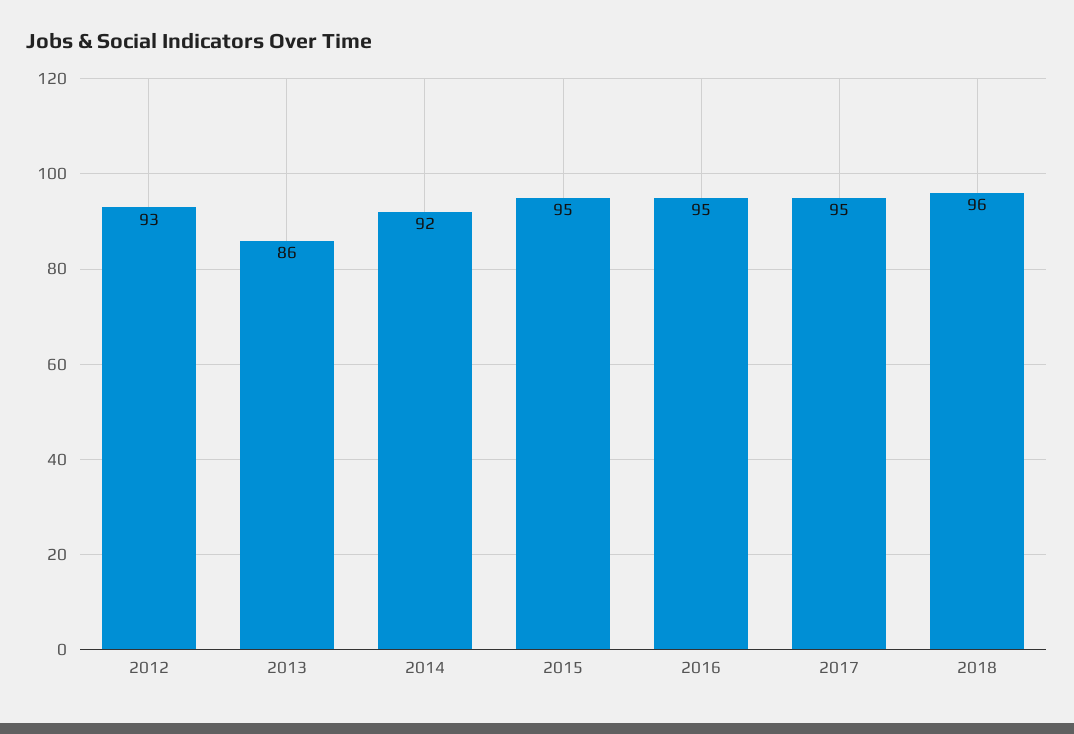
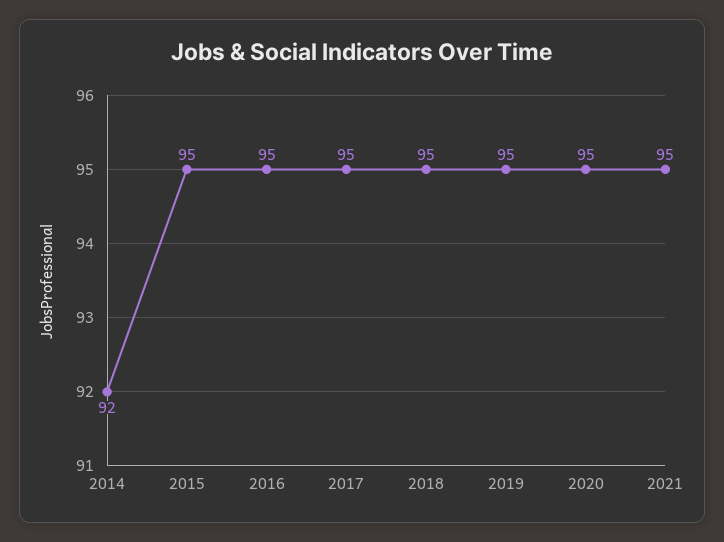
2012: 93 -> none
2013: 86 -> none
2018: 96 -> 95
2019: none -> 95
2020: none -> 95
2021: none -> 95

